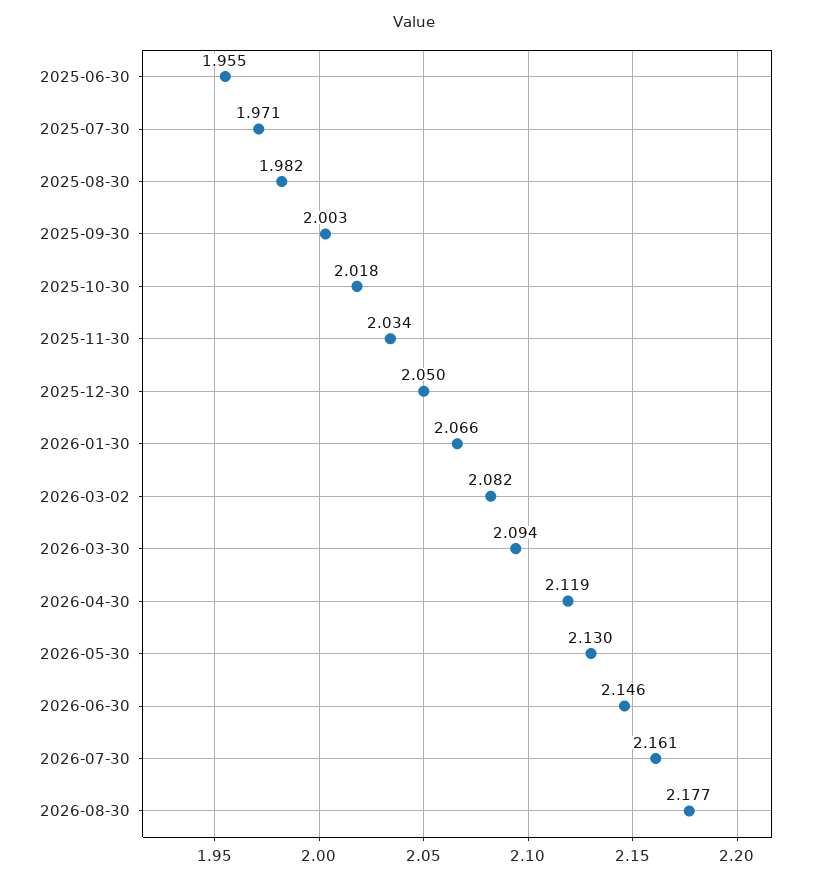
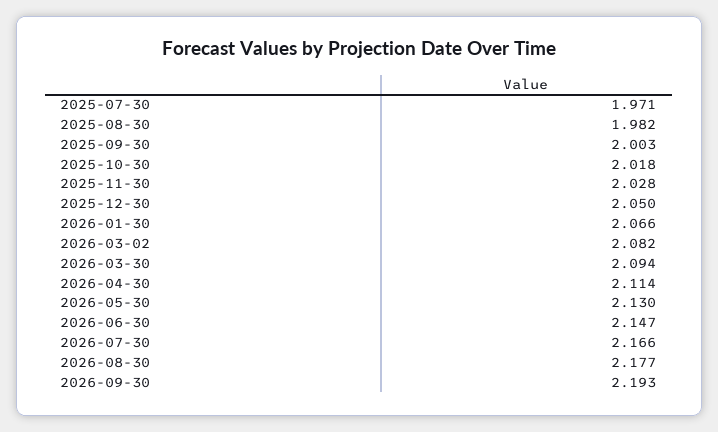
2025-06-30: 1.955 -> none
2025-11-30: 2.034 -> 2.028
2026-04-30: 2.119 -> 2.114
2026-06-30: 2.146 -> 2.147
2026-07-30: 2.161 -> 2.166
2026-09-30: none -> 2.193

